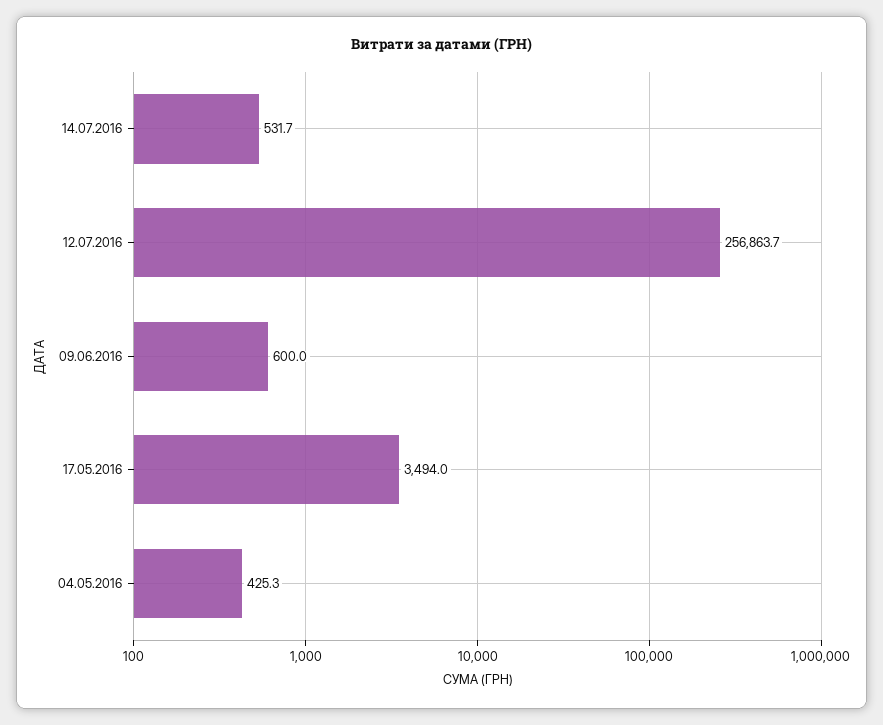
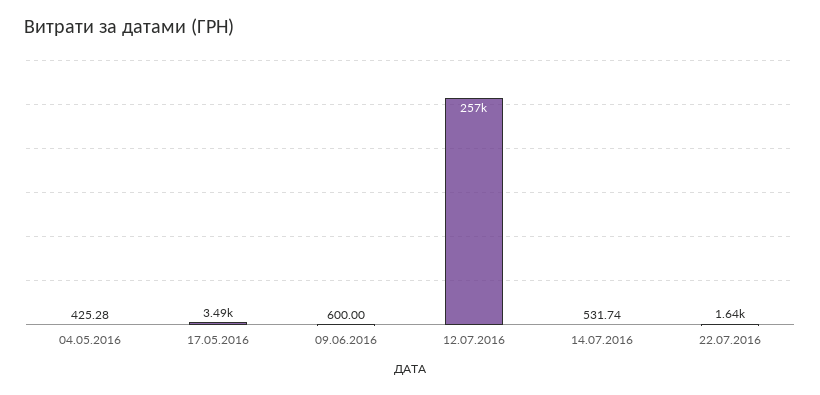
22.07.2016: none -> 1640

